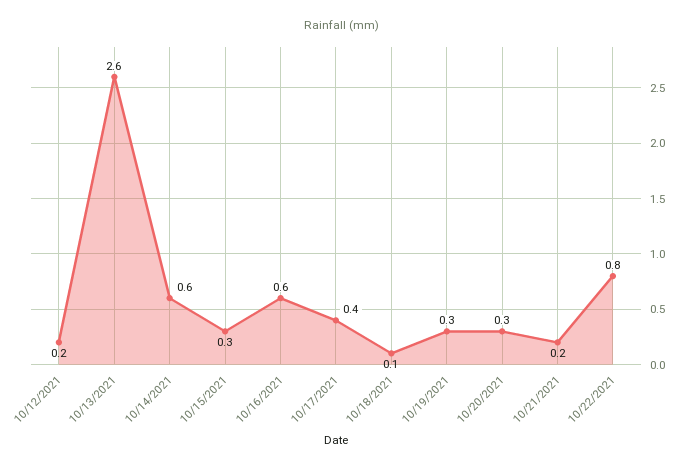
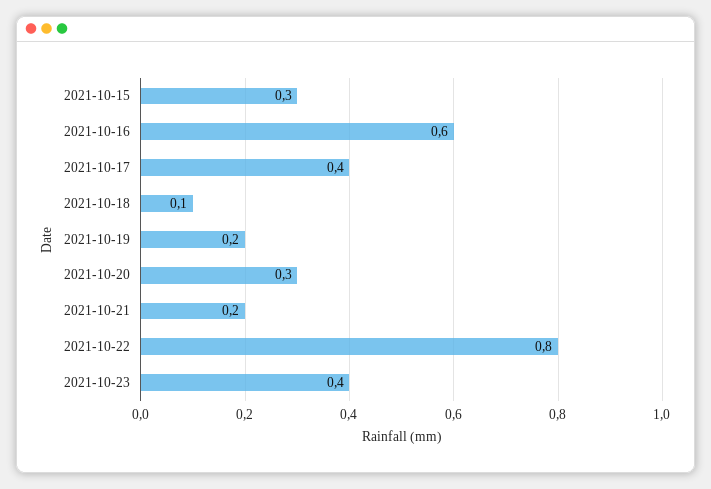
10/12/2021: 0.2 -> none
10/13/2021: 2.6 -> none
10/14/2021: 0.6 -> none
10/19/2021: 0.3 -> 0.2
2021-10-23: none -> 0.4

